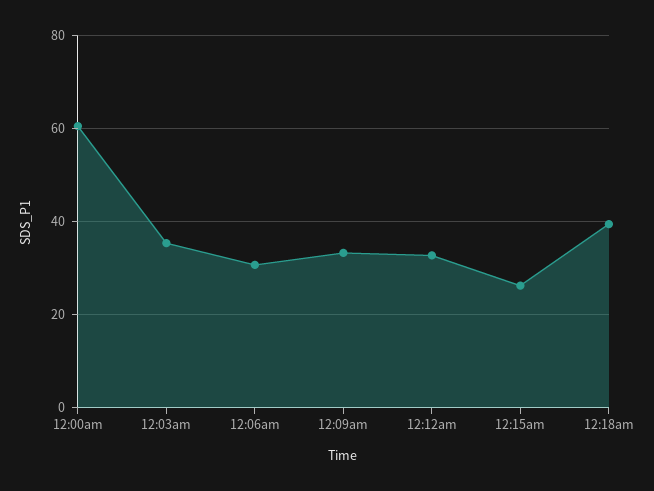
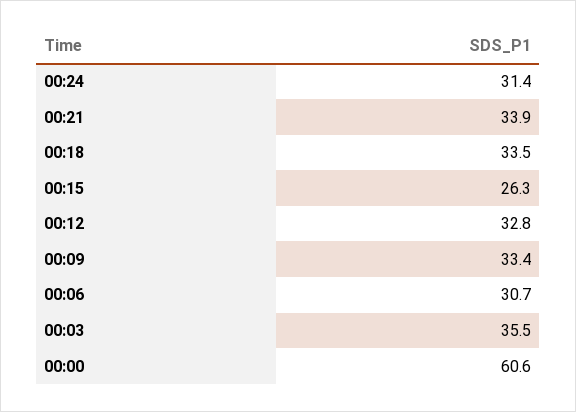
12:18am: 40 -> 33.5
00:24: none -> 31.4
00:21: none -> 33.9

